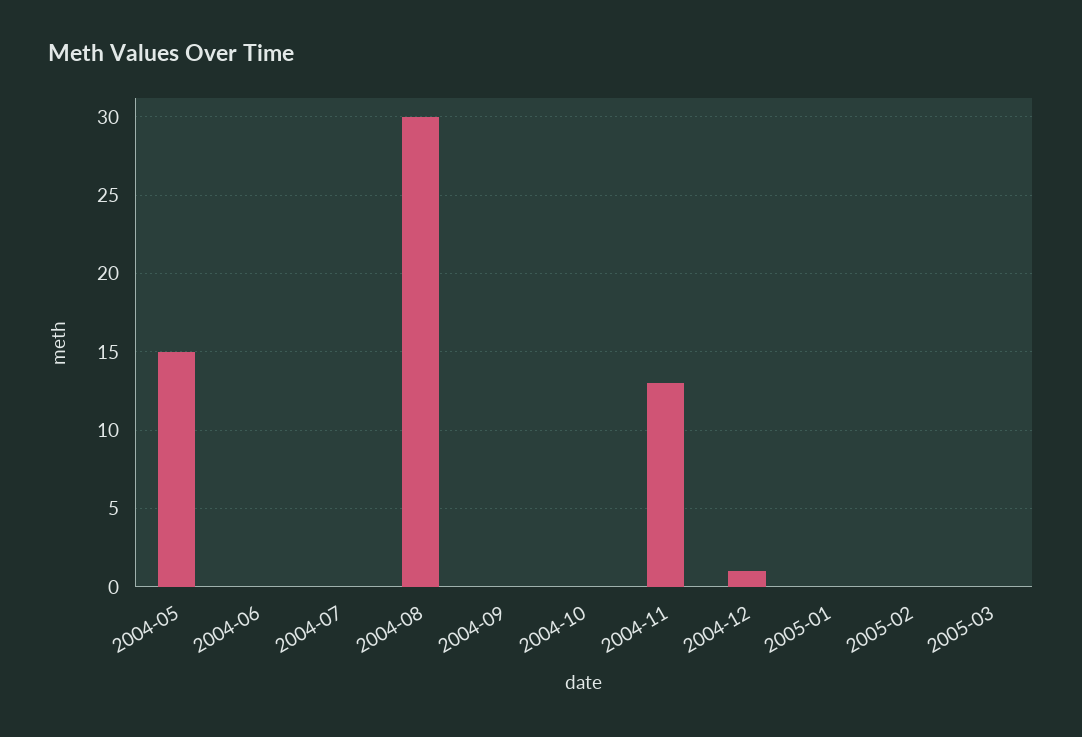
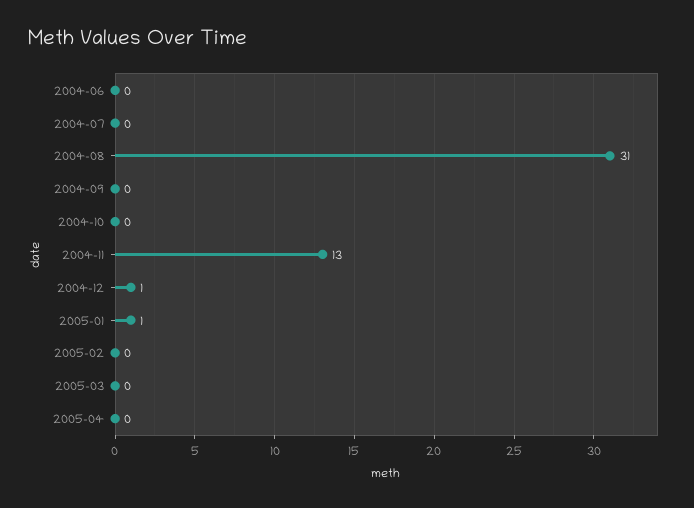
2004-05: 15 -> none
2004-08: 30 -> 31
2005-01: 0 -> 1
2005-04: none -> 0

